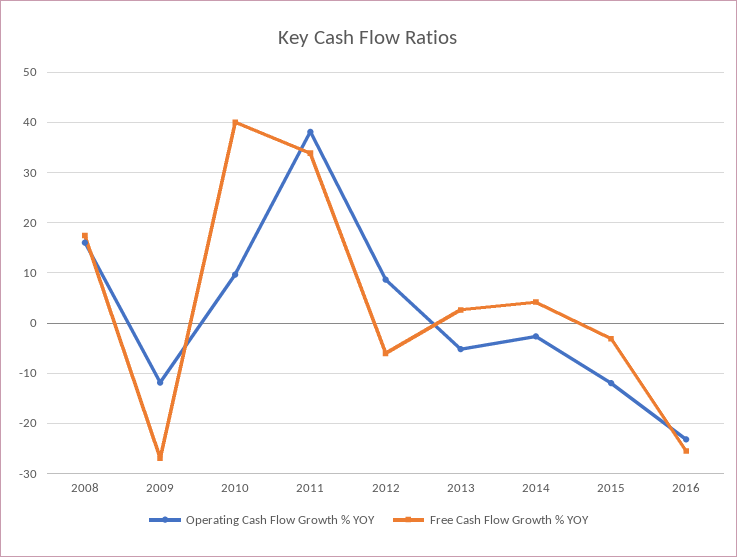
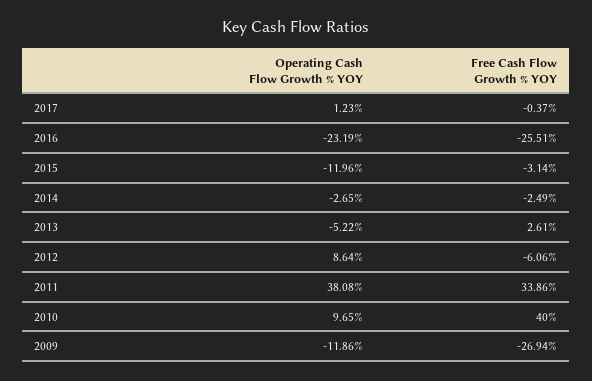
Operating Cash Flow Growth % YOY, 2008: 16 -> none
Free Cash Flow Growth % YOY, 2008: 18 -> none
Free Cash Flow Growth % YOY, 2014: 4 -> -2.49
Operating Cash Flow Growth % YOY, 2017: none -> 1.23
Free Cash Flow Growth % YOY, 2017: none -> -0.37

